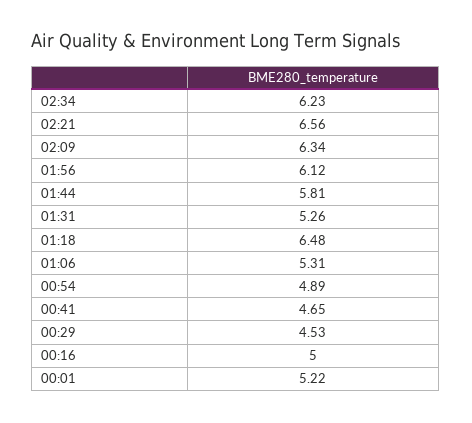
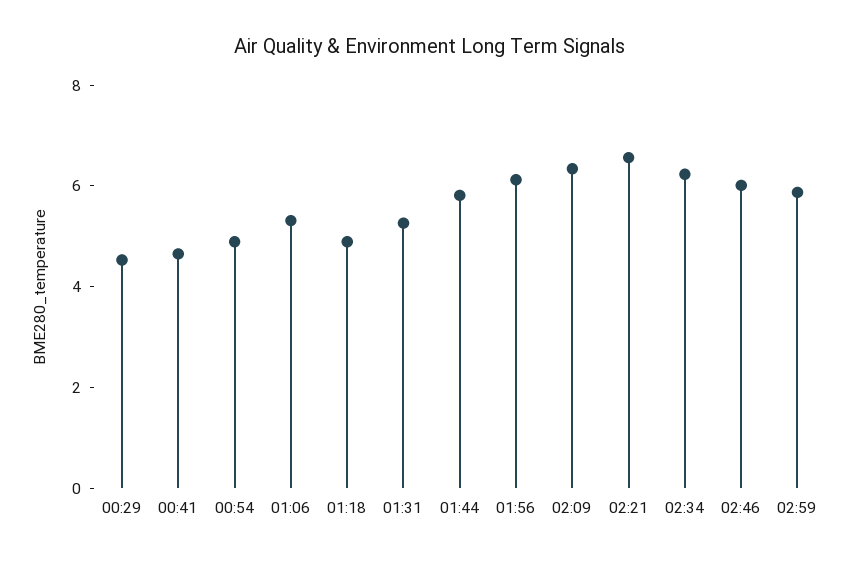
01:18: 6.48 -> 5
00:16: 5 -> none
00:01: 5.22 -> none
02:46: none -> 6
02:59: none -> 6

